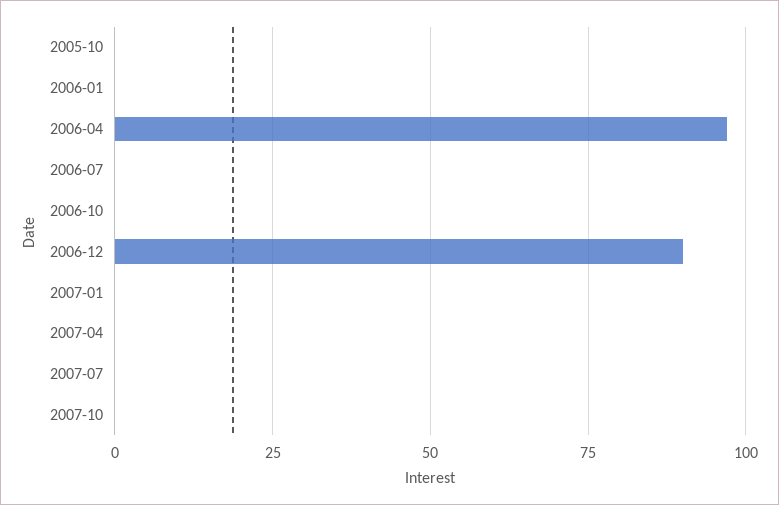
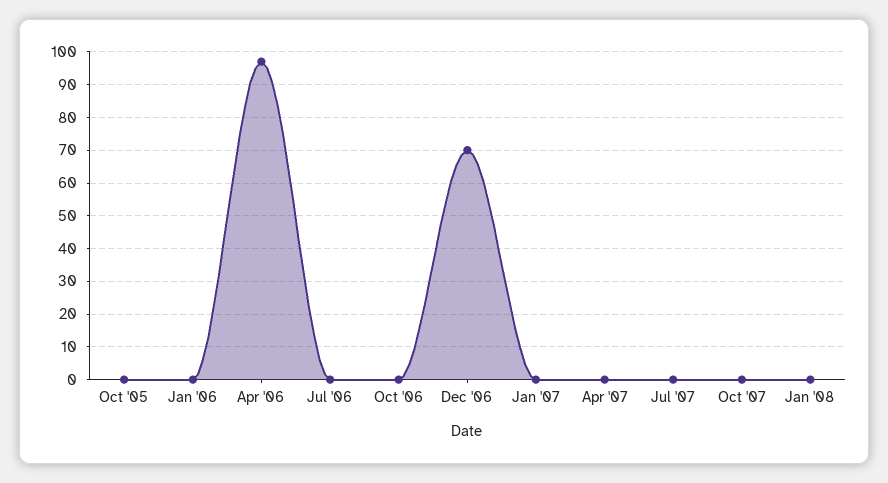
2006-12: 90 -> 70
Jan '08: none -> 0

